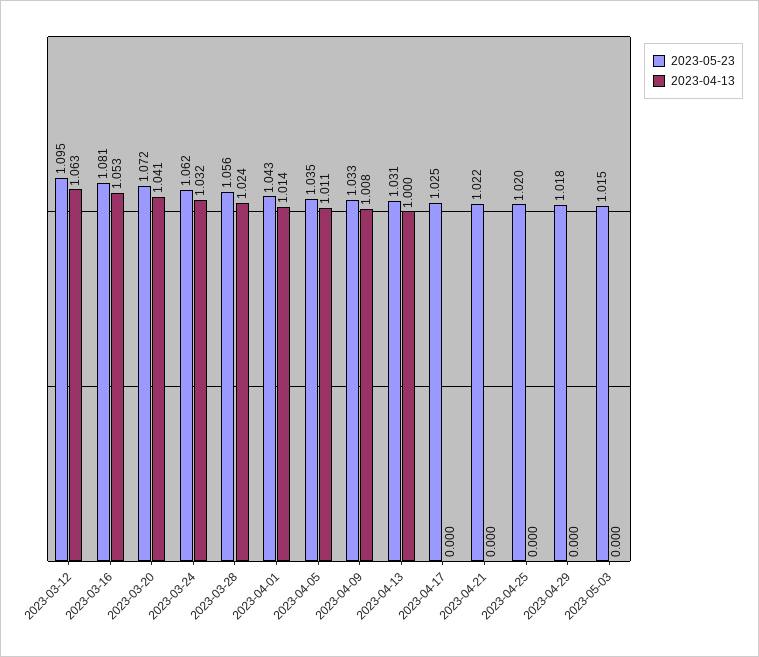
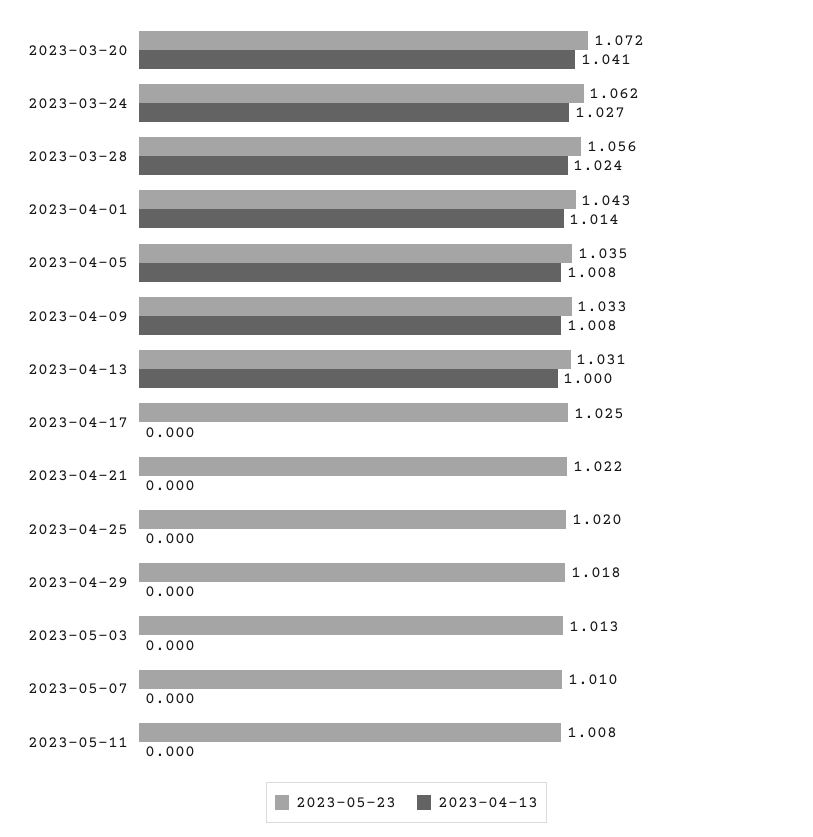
2023-05-23, 2023-03-12: 1.095 -> none
2023-04-13, 2023-03-12: 1.063 -> none
2023-05-23, 2023-03-16: 1.081 -> none
2023-04-13, 2023-03-16: 1.053 -> none
2023-04-13, 2023-03-24: 1.032 -> 1.027
2023-04-13, 2023-04-05: 1.011 -> 1.008
2023-05-23, 2023-05-03: 1.015 -> 1.013
2023-05-23, 2023-05-07: none -> 1.01
2023-04-13, 2023-05-07: none -> 0
2023-05-23, 2023-05-11: none -> 1.008
2023-04-13, 2023-05-11: none -> 0

